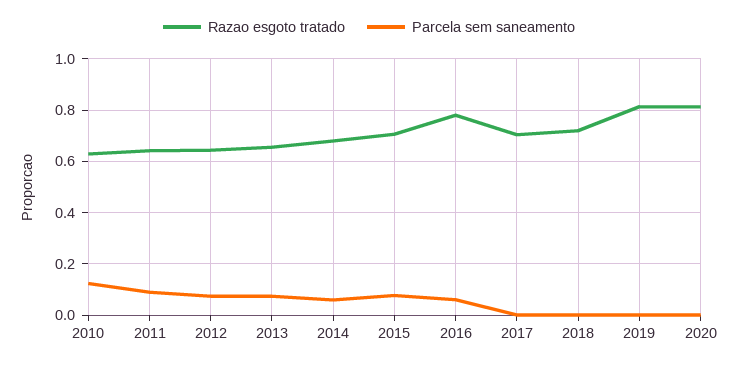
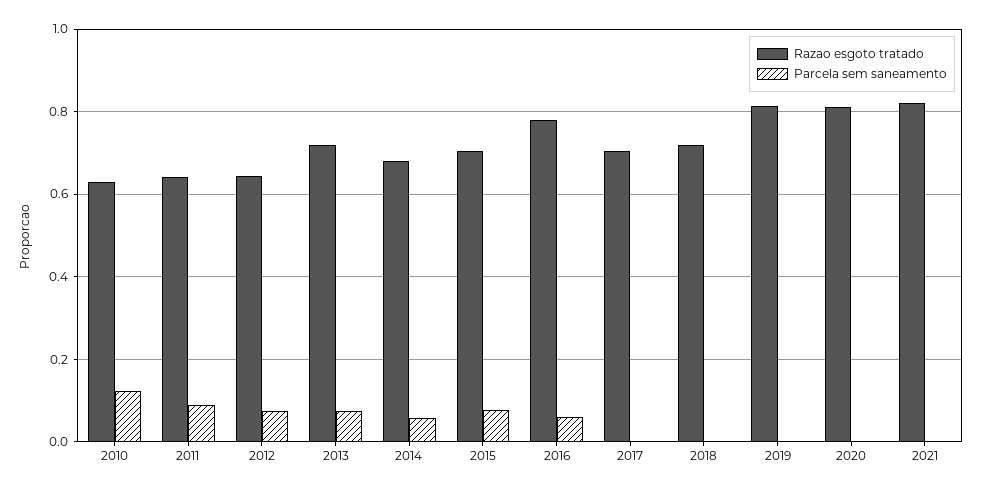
Razao esgoto tratado, 2013: 0.65 -> 0.72
Razao esgoto tratado, 2021: none -> 0.82
Parcela sem saneamento, 2021: none -> 0

